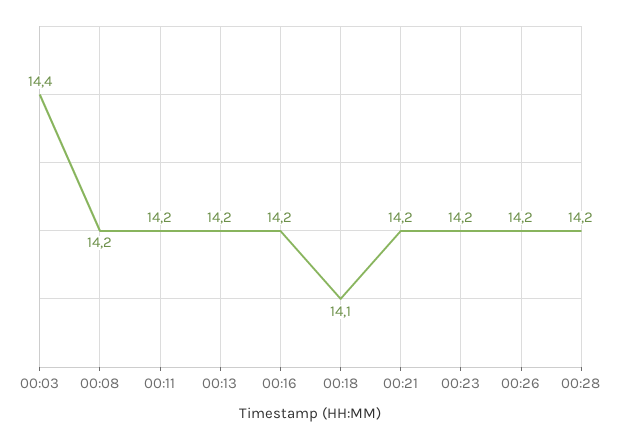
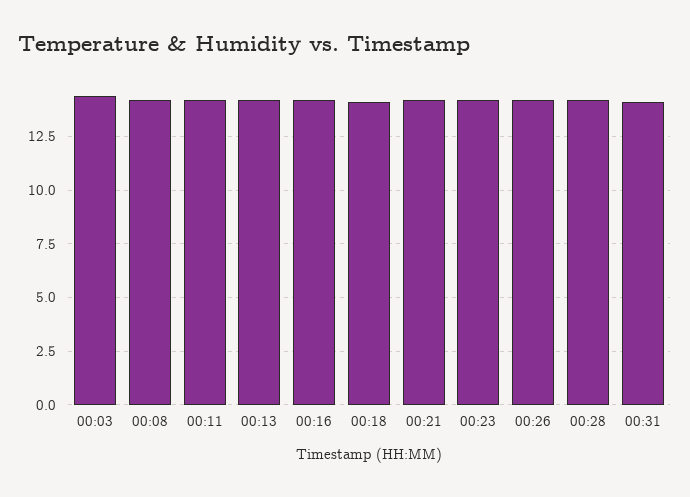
00:31: none -> 14

